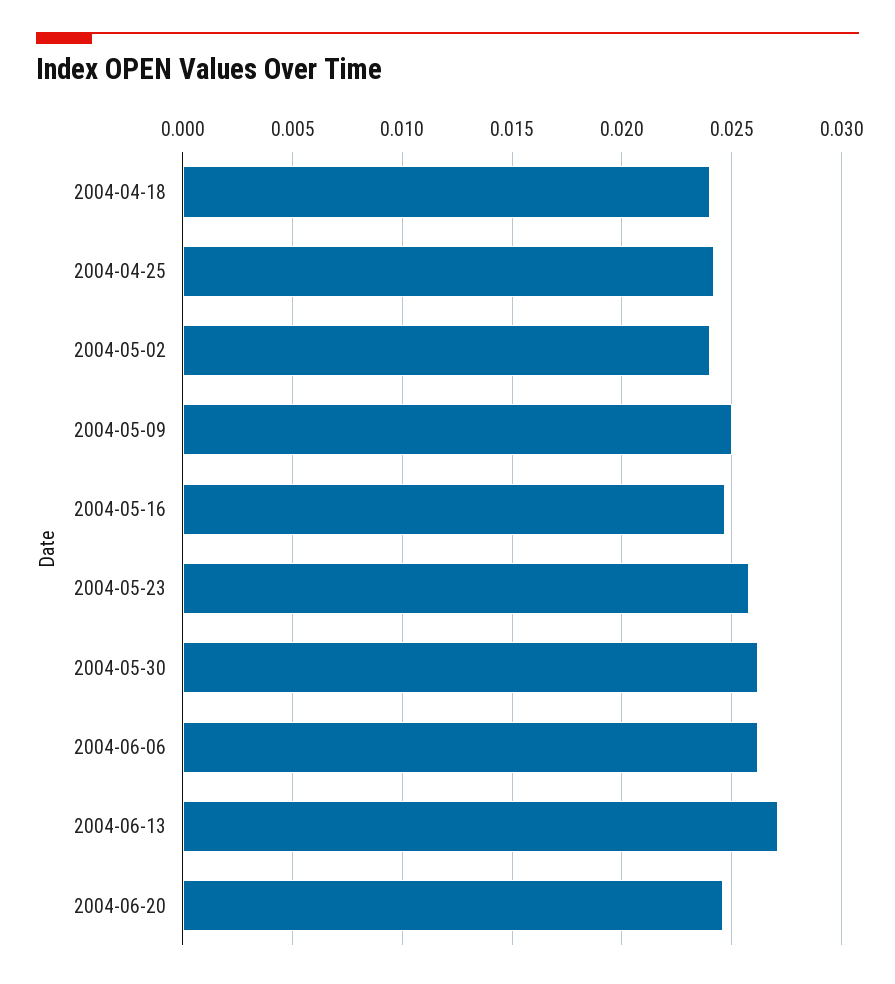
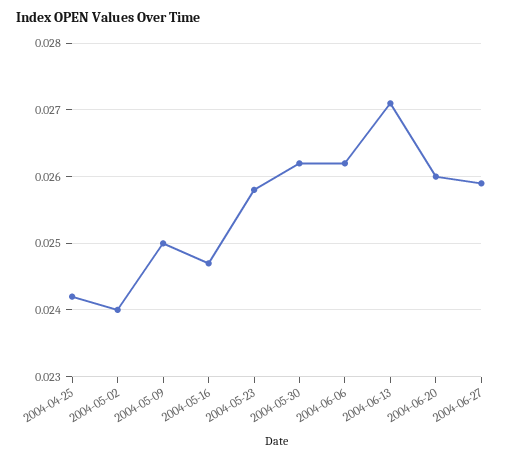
2004-04-18: 0.024 -> none
2004-06-20: 0.0245 -> 0.026
2004-06-27: none -> 0.0259

